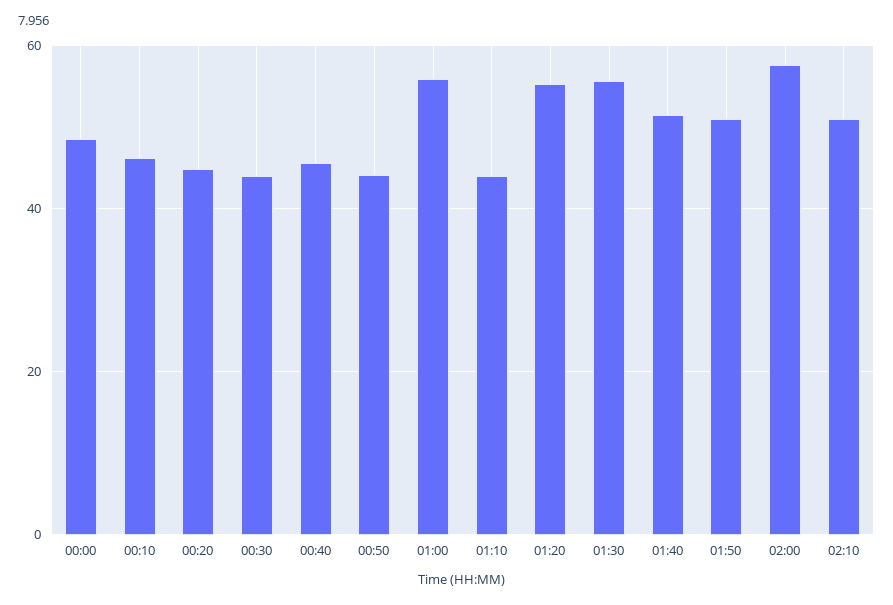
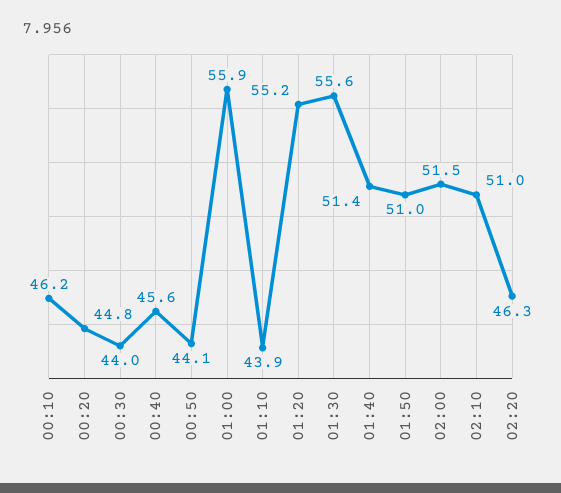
00:00: 48 -> none
02:00: 58 -> 51.5
02:20: none -> 46.3

